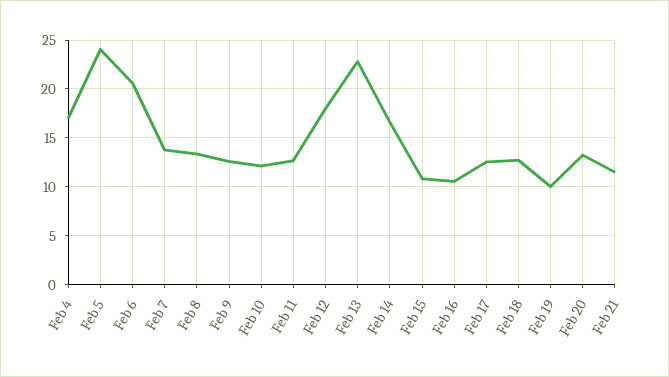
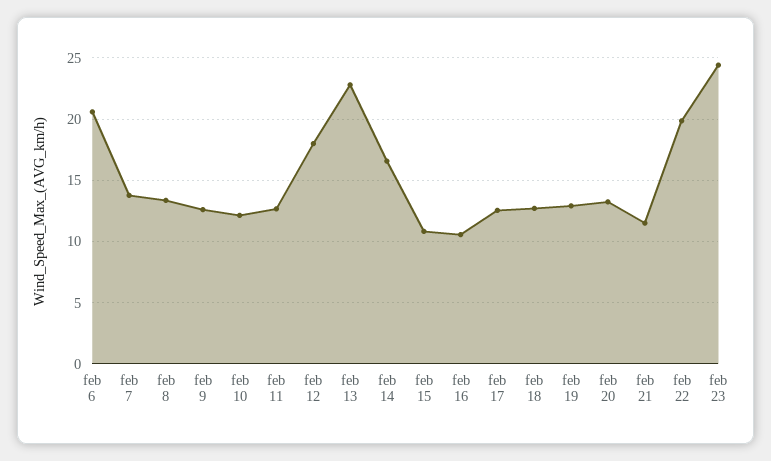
Feb 4: 17 -> none
Feb 5: 24 -> none
Feb 19: 10 -> 13
feb 22: none -> 20
feb 23: none -> 24.5

